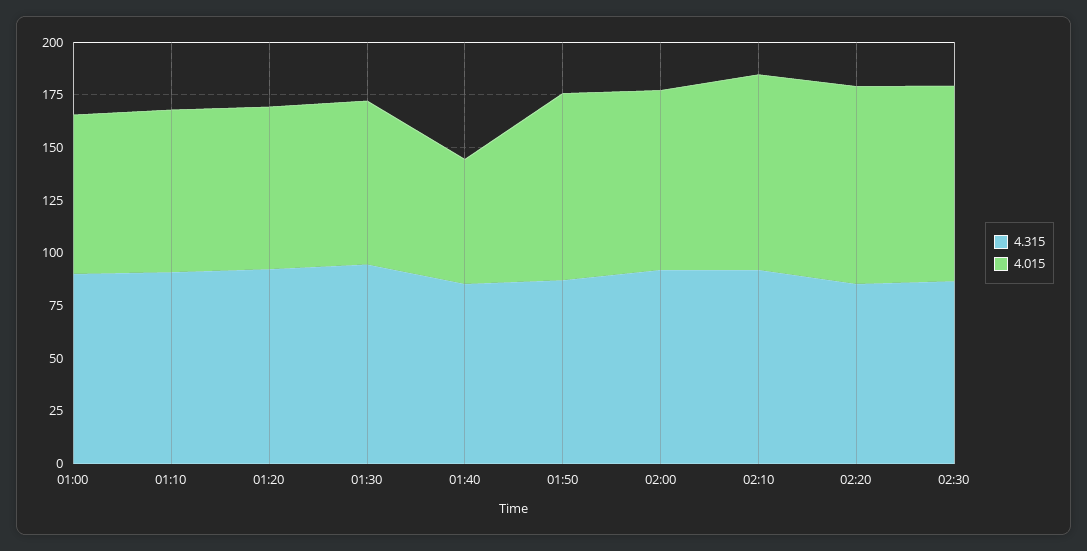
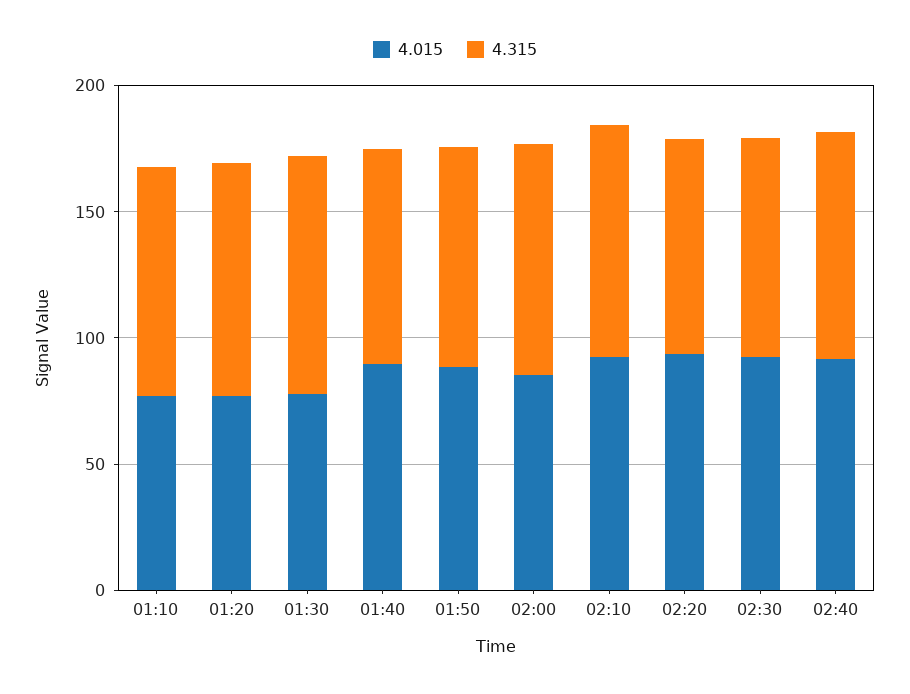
4.315, 01:00: 90 -> none
4.015, 01:00: 75 -> none
4.015, 01:40: 60 -> 90
4.015, 02:40: none -> 90
4.315, 02:40: none -> 90

